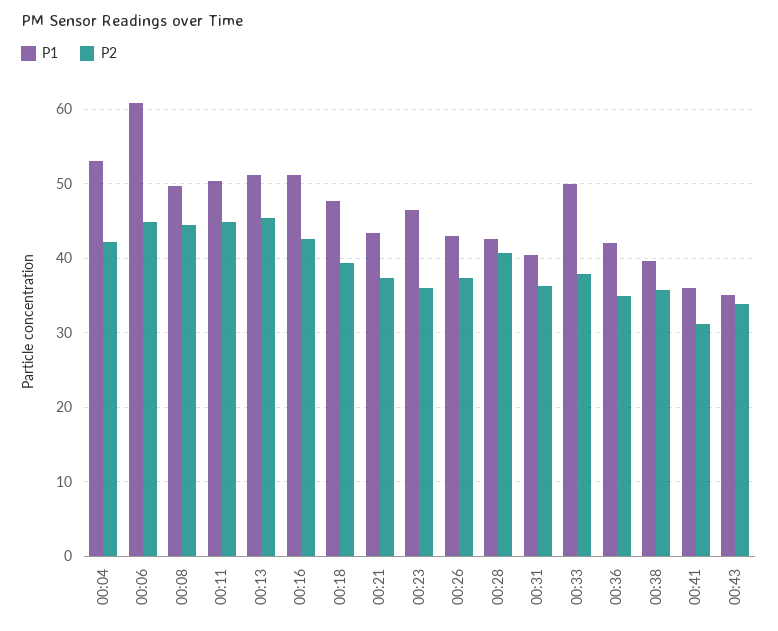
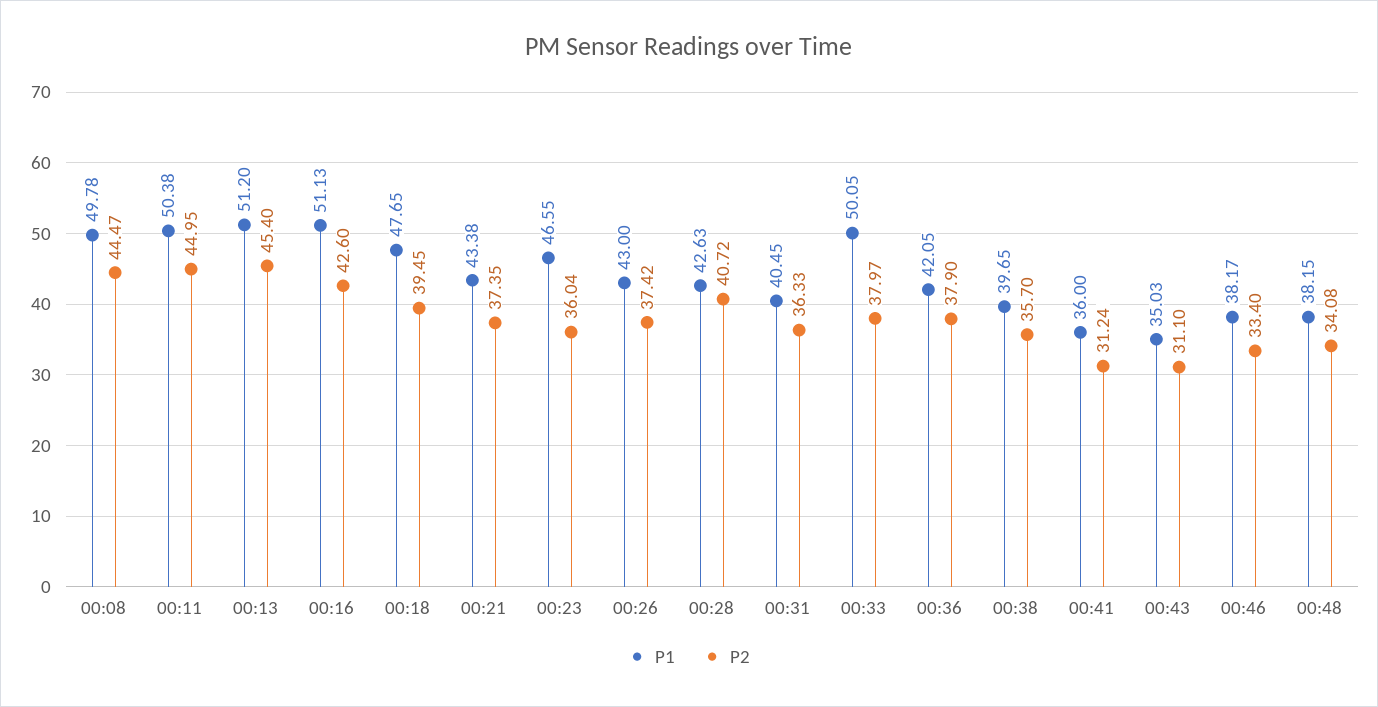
P1, 00:04: 53 -> none
P2, 00:04: 42 -> none
P1, 00:06: 61 -> none
P2, 00:06: 45 -> none
P2, 00:36: 35 -> 37.9
P2, 00:43: 34 -> 31.1
P1, 00:46: none -> 38.17
P2, 00:46: none -> 33.4
P1, 00:48: none -> 38.15
P2, 00:48: none -> 34.08

